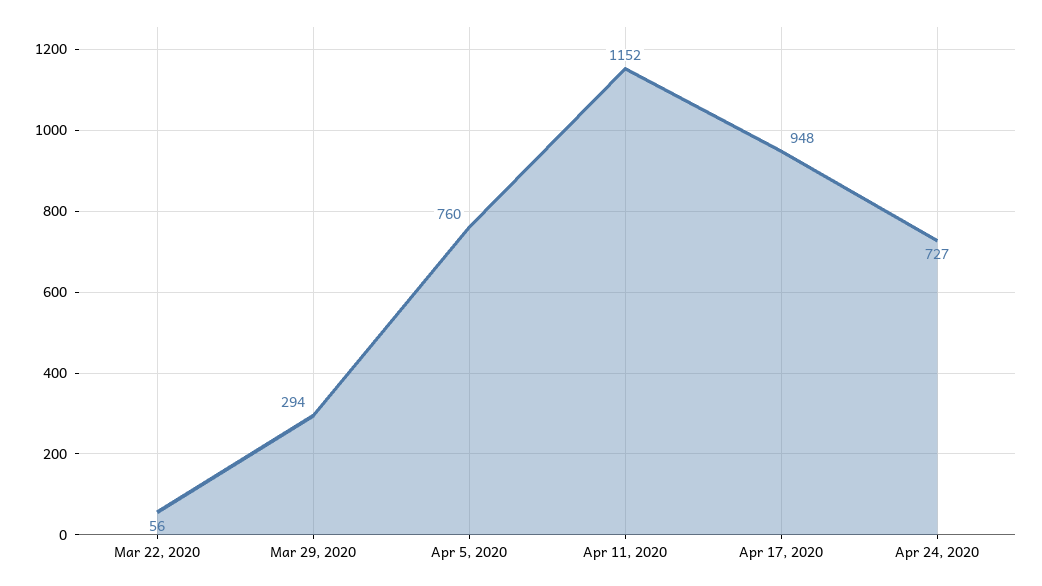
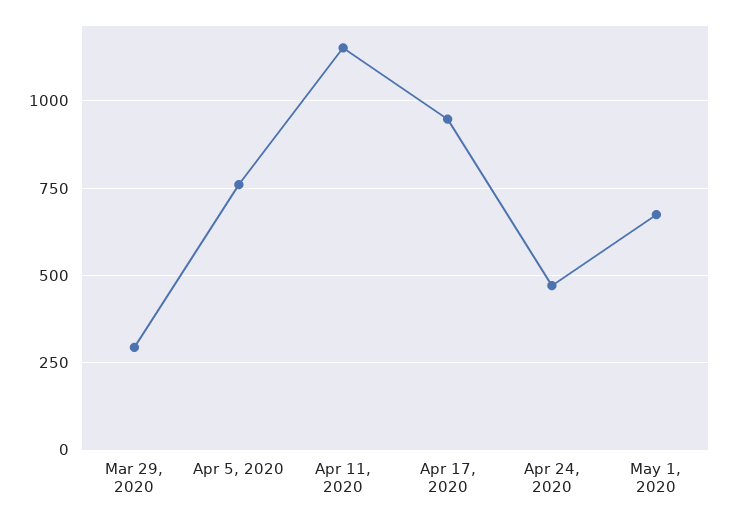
Mar 22, 2020: 56 -> none
Apr 24, 2020: 727 -> 475
May 1, 2020: none -> 675

